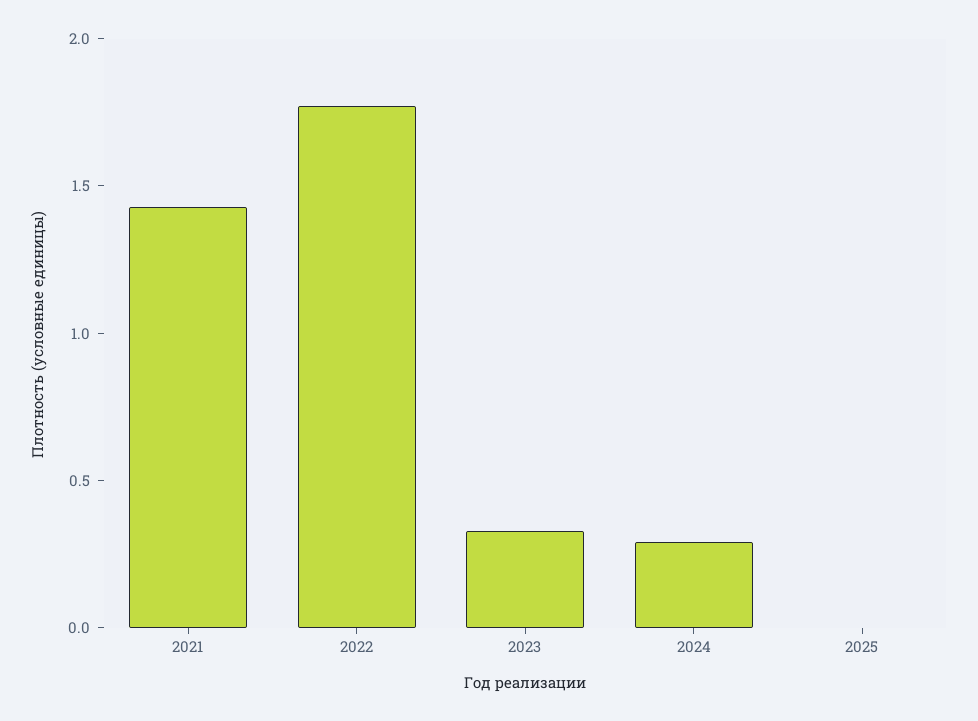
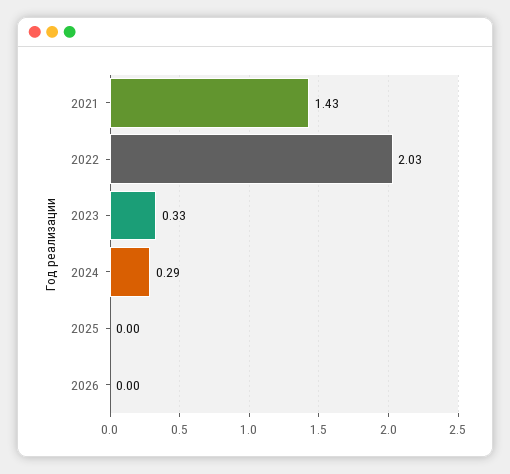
2022: 1.8 -> 2.03
2026: none -> 0

